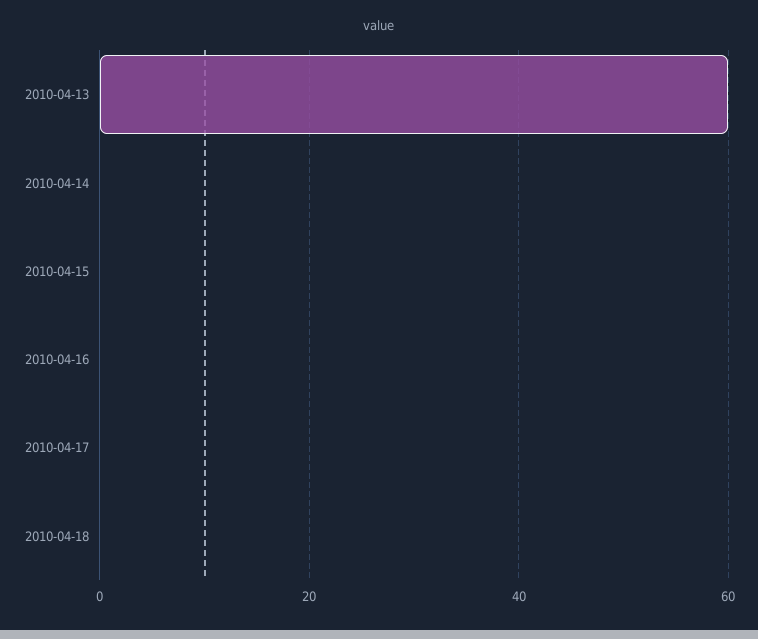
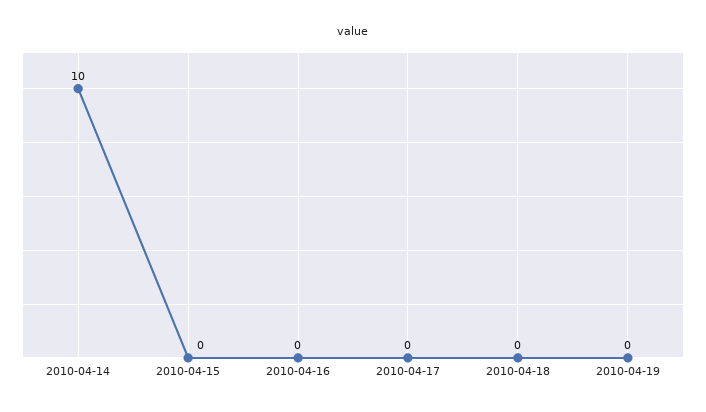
2010-04-13: 60 -> none
2010-04-14: 0 -> 10
2010-04-19: none -> 0

